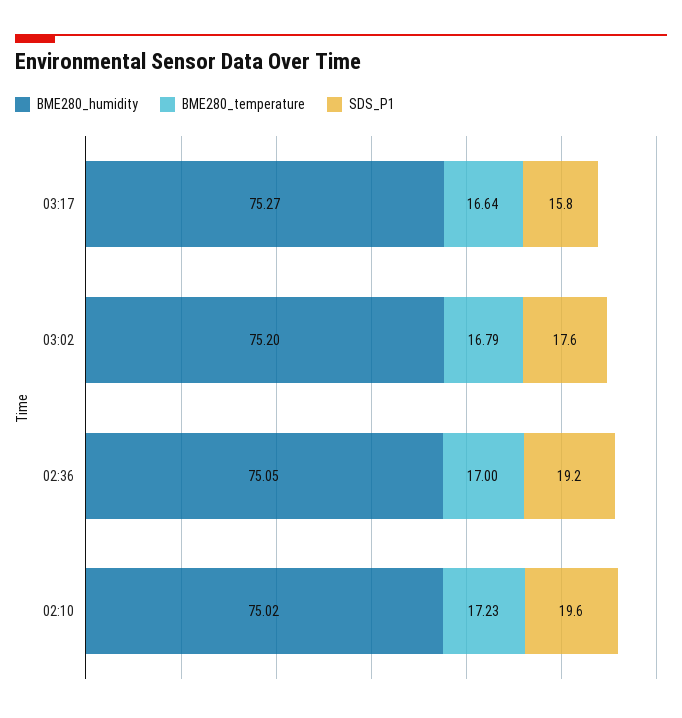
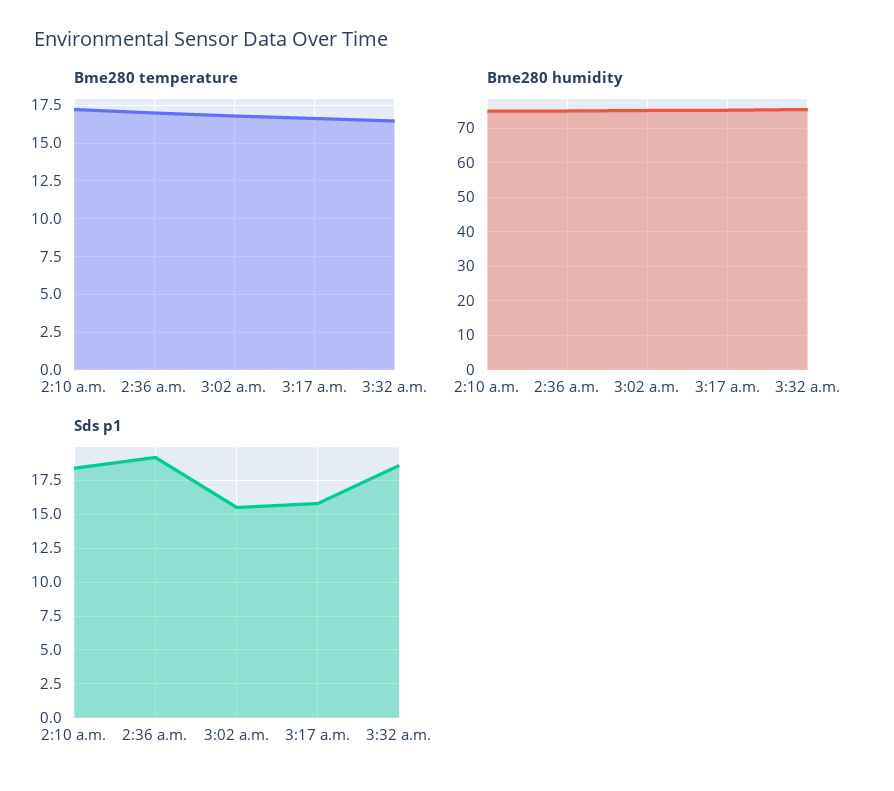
SDS_P1, 03:02: 17.6 -> 15.5
SDS_P1, 02:10: 19.6 -> 18.5
BME280_temperature, 3:32 a.m.: none -> 16.5
BME280_humidity, 3:32 a.m.: none -> 76
SDS_P1, 3:32 a.m.: none -> 18.5

